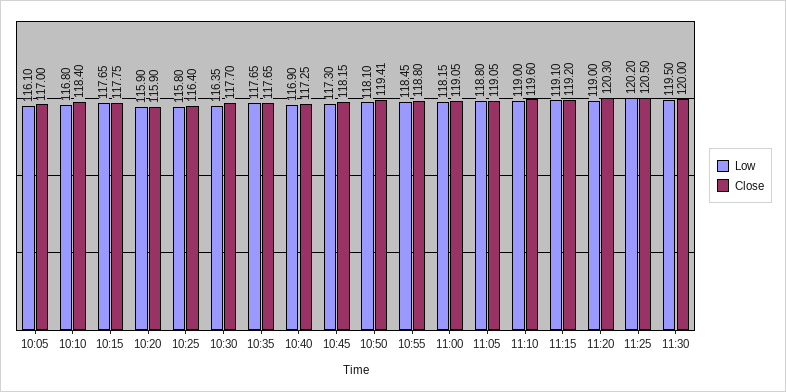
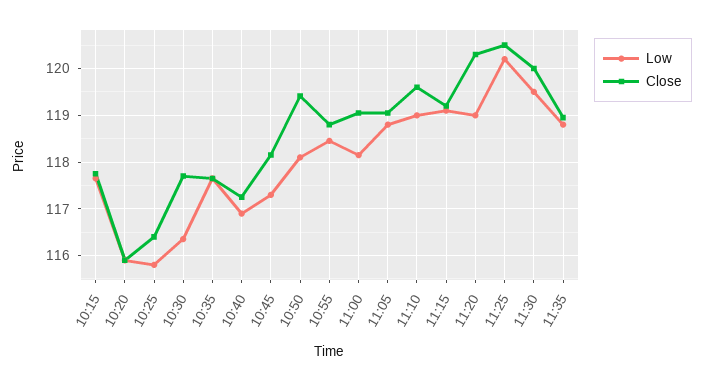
Low, 10:05: 116.1 -> none
Close, 10:05: 117 -> none
Low, 10:10: 116.8 -> none
Close, 10:10: 118.4 -> none
Low, 11:35: none -> 118.8
Close, 11:35: none -> 119

